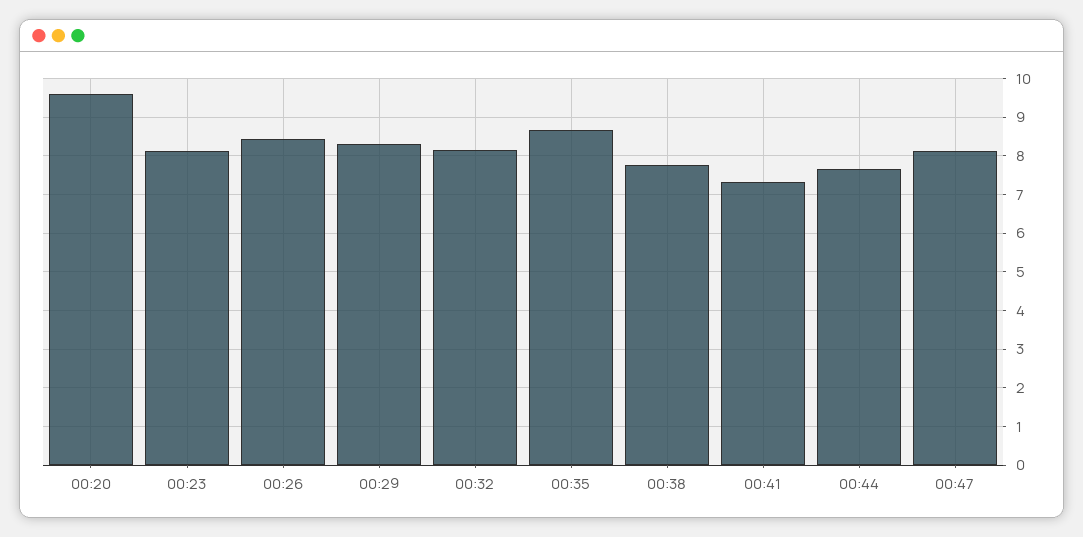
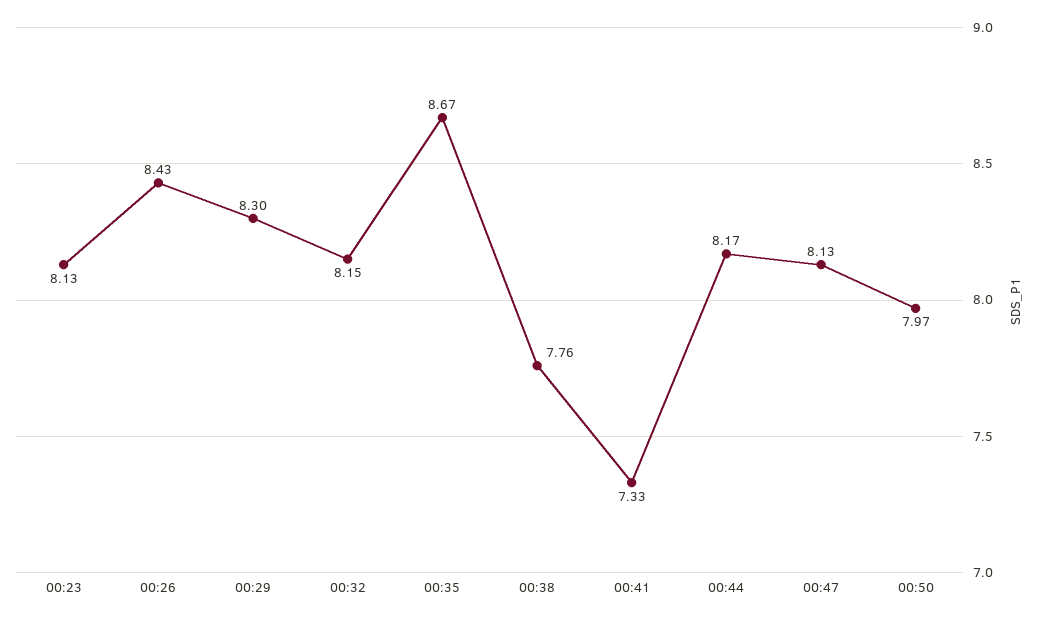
00:20: 9.6 -> none
00:44: 7.6 -> 8.17
00:50: none -> 7.97

